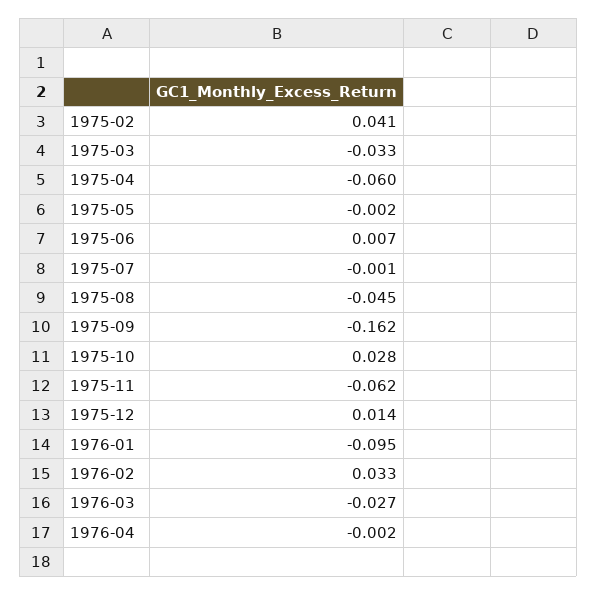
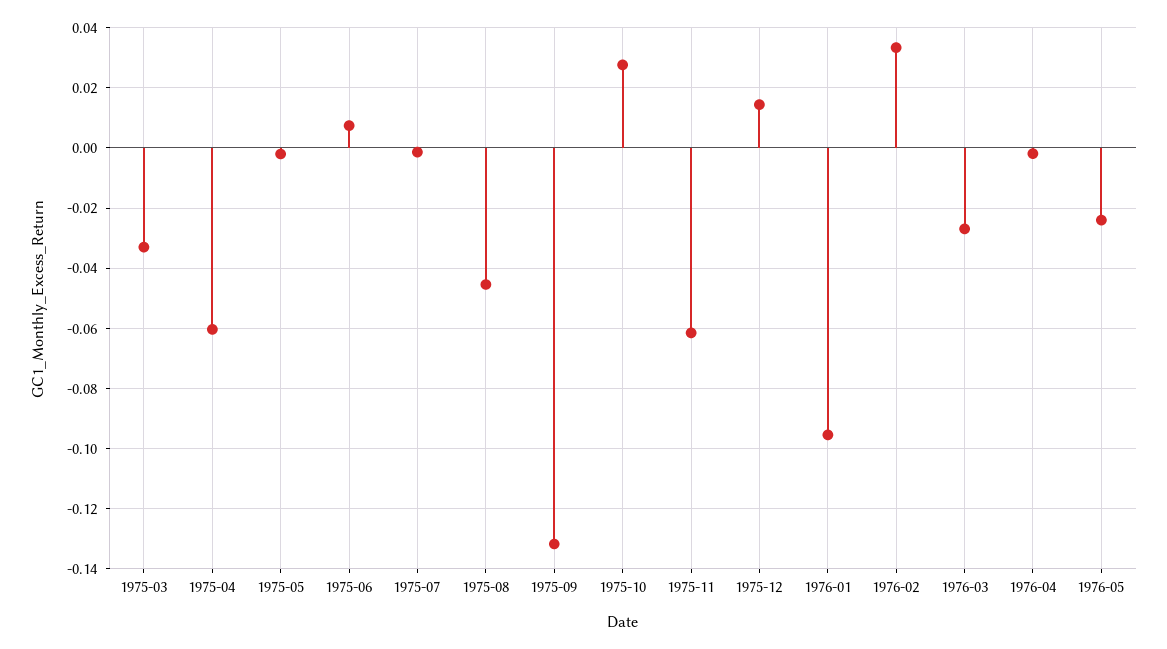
1975-02: 0.041 -> none
1975-09: -0.162 -> -0.132
1976-05: none -> -0.024

